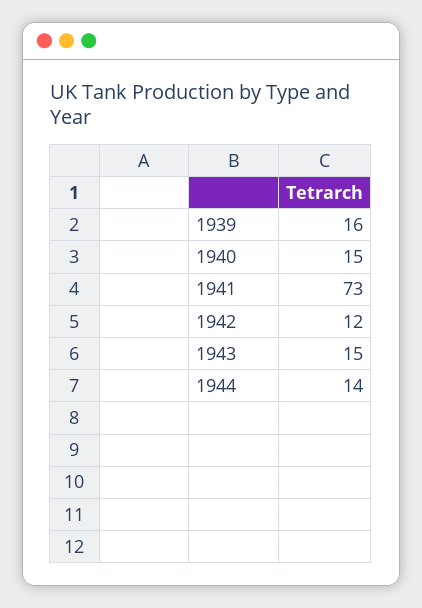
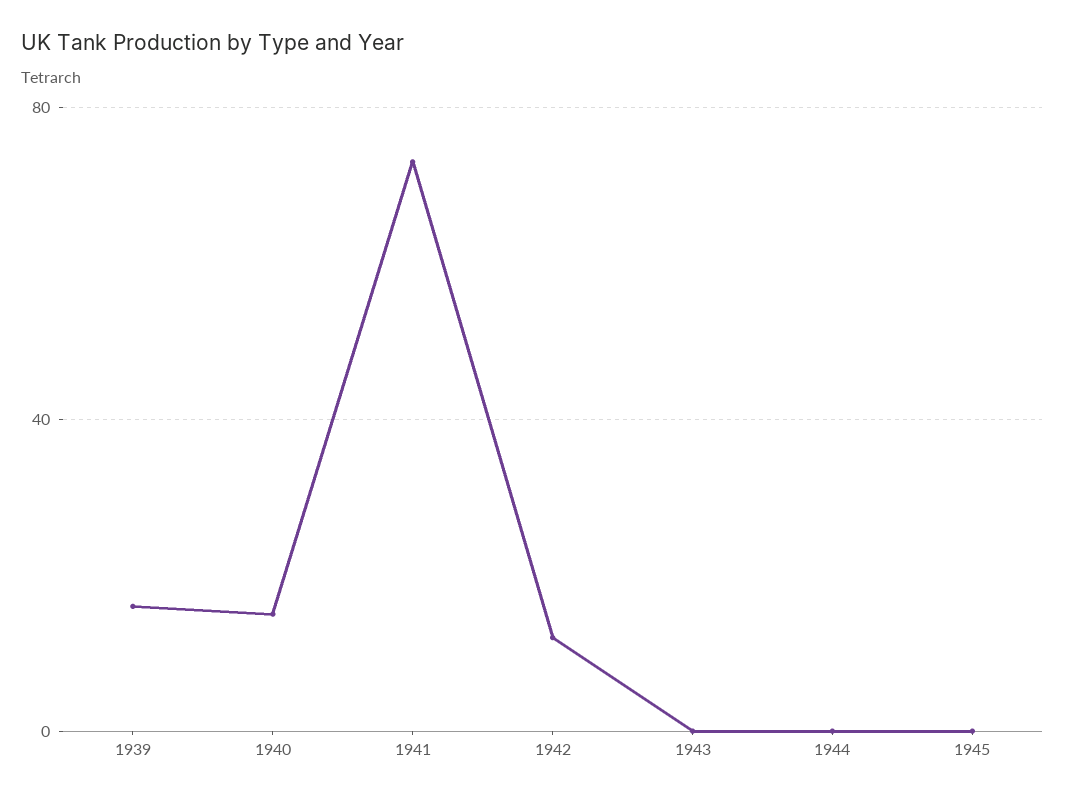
1943: 15 -> 0
1944: 14 -> 0
1945: none -> 0

